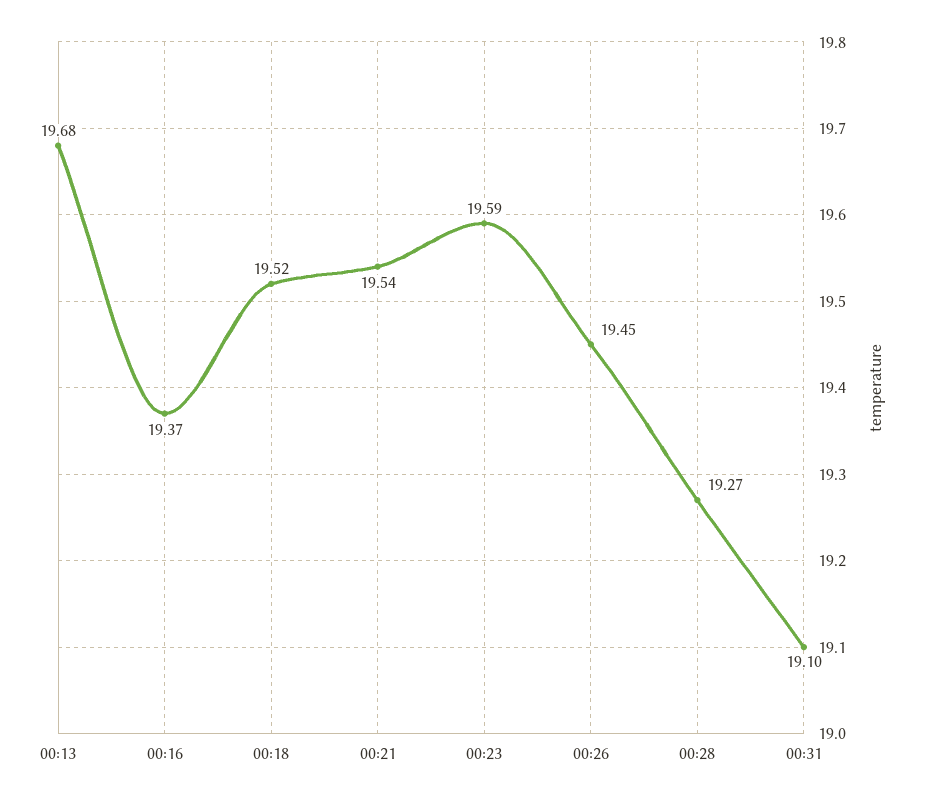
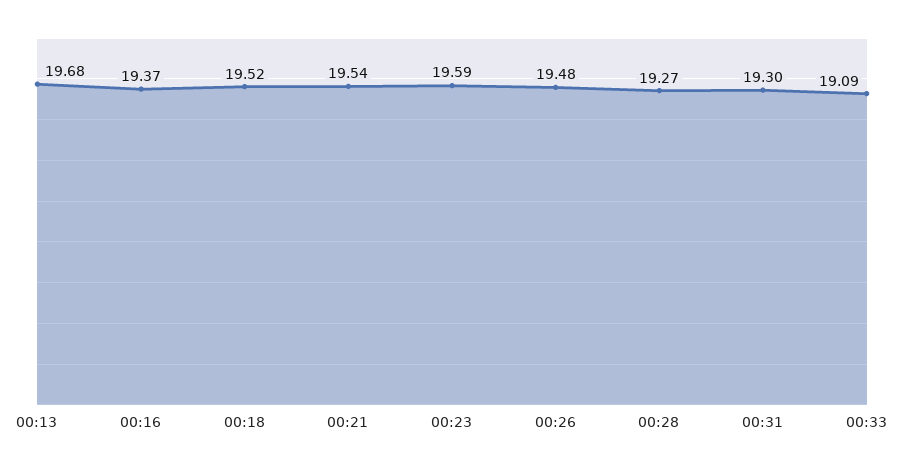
00:26: 19.45 -> 19.48
00:31: 19.1 -> 19.3
00:33: none -> 19.09

